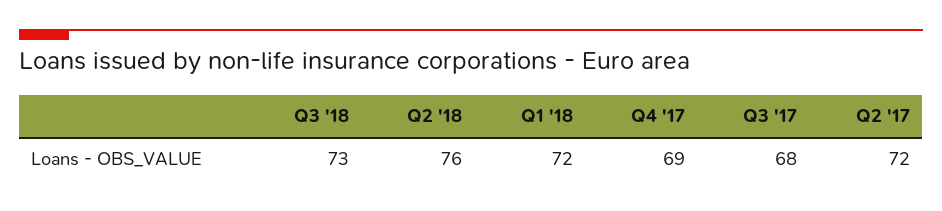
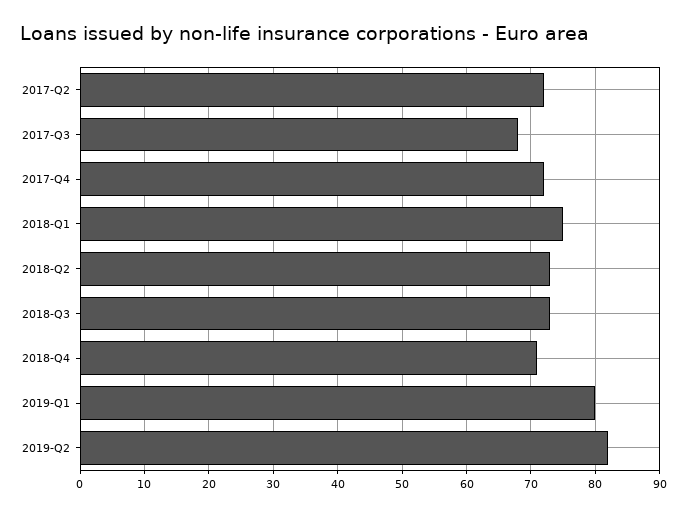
Q2 '18: 76 -> 73
Q1 '18: 72 -> 75
Q4 '17: 69 -> 72
2018-Q4: none -> 71
2019-Q1: none -> 80
2019-Q2: none -> 82

